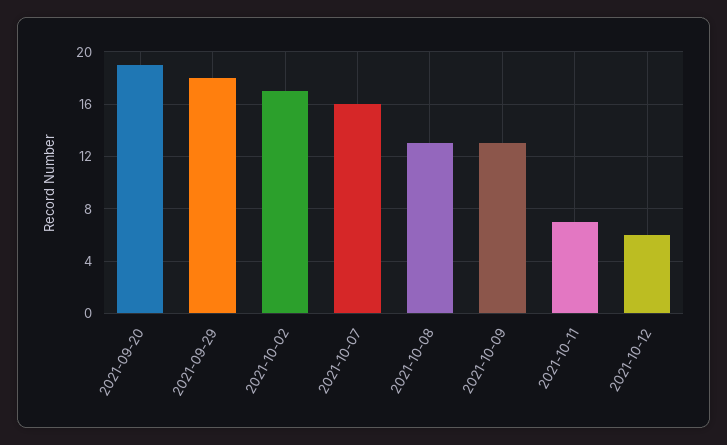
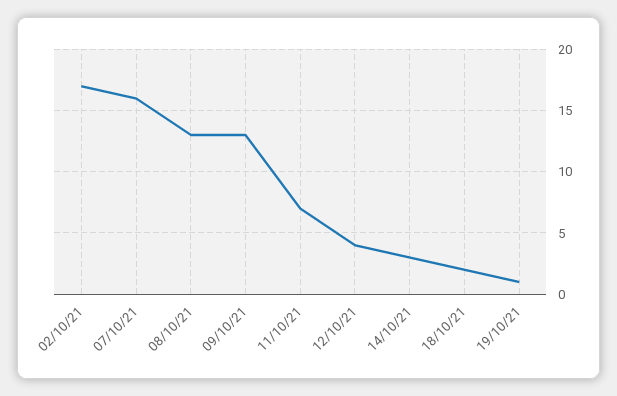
2021-09-20: 19 -> none
2021-09-29: 18 -> none
2021-10-12: 6 -> 4
14/10/21: none -> 3
18/10/21: none -> 2
19/10/21: none -> 1

